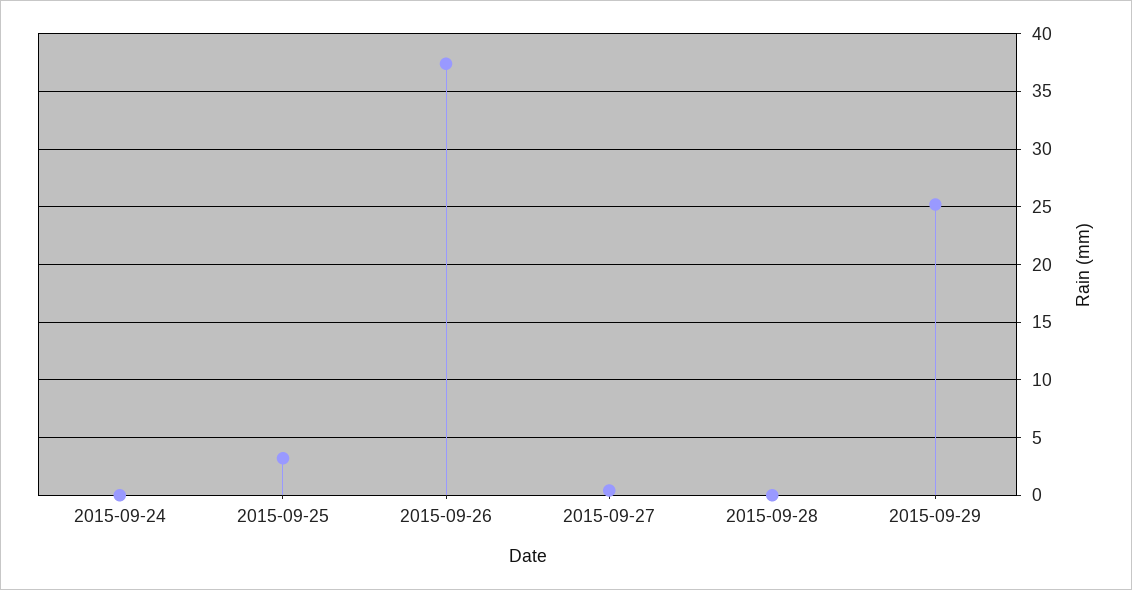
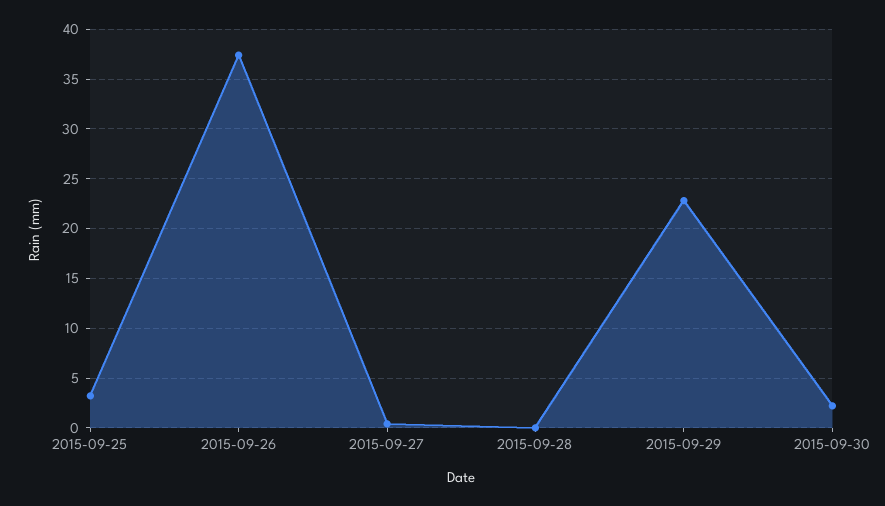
2015-09-24: 0 -> none
2015-09-29: 25 -> 23
2015-09-30: none -> 2

